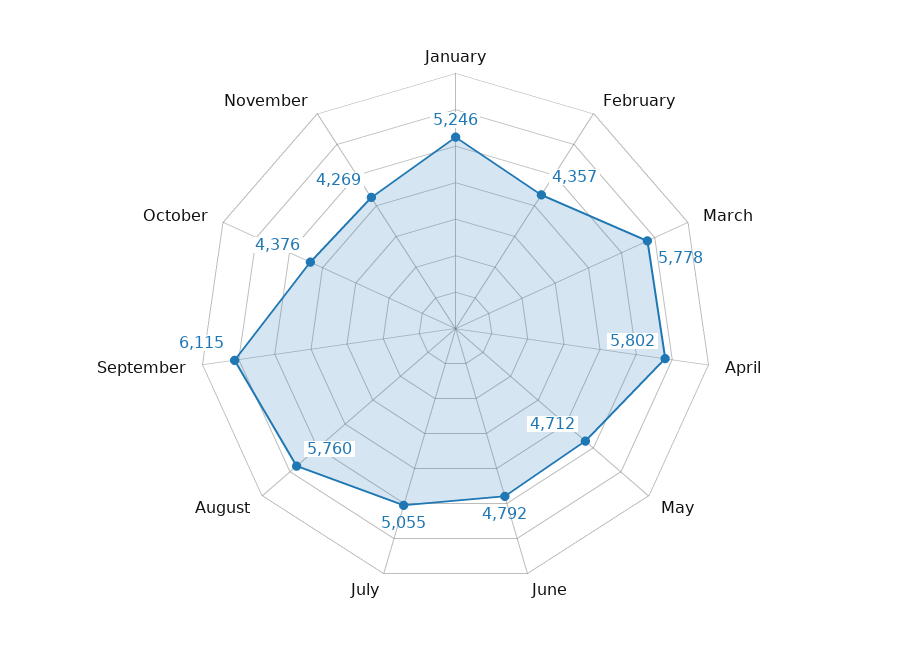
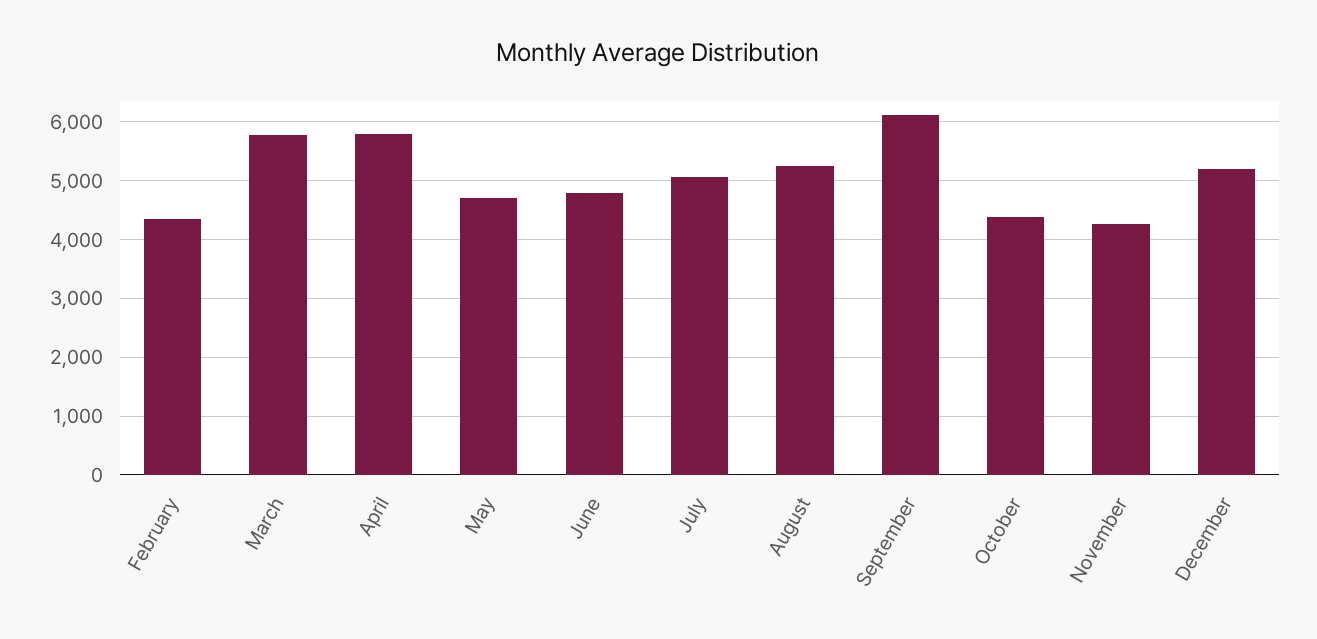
January: 5246 -> none
August: 5760 -> 5200
December: none -> 5200

